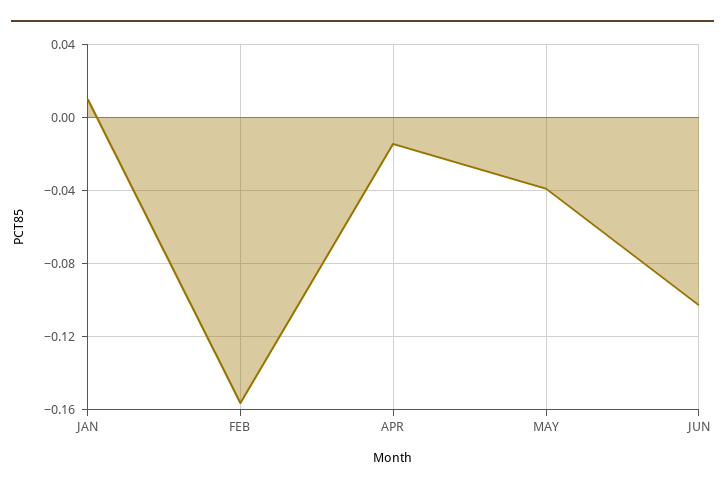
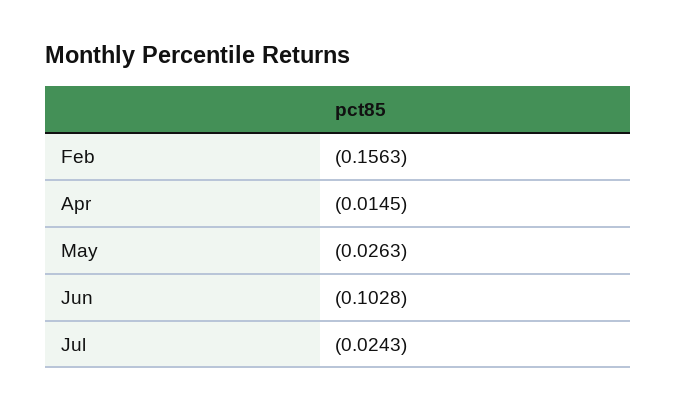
JAN: 0.01 -> none
MAY: -0.04 -> -0.0263
Jul: none -> -0.0243

